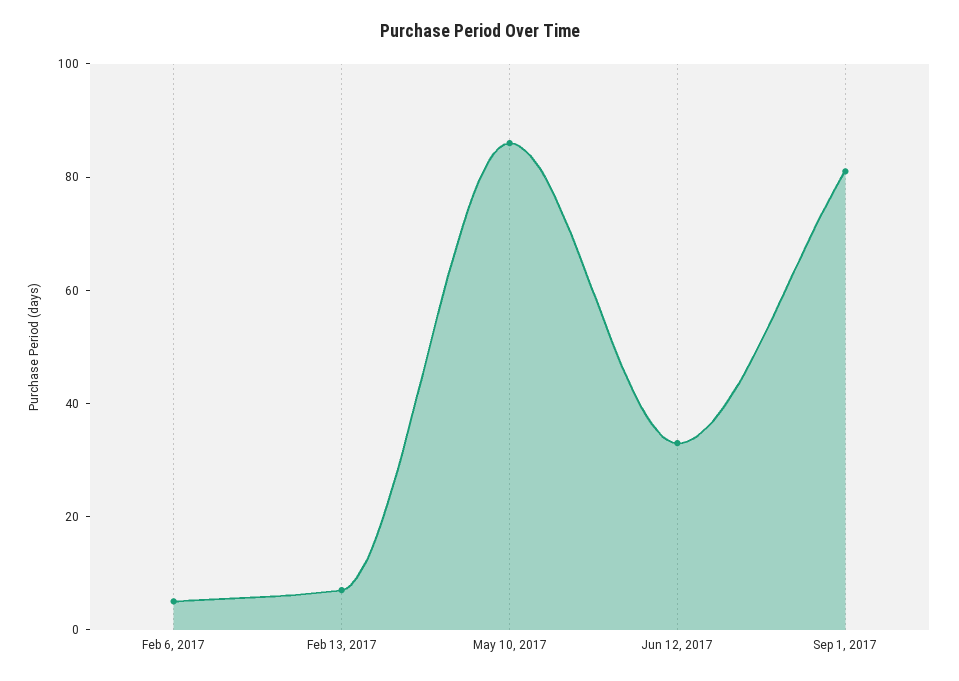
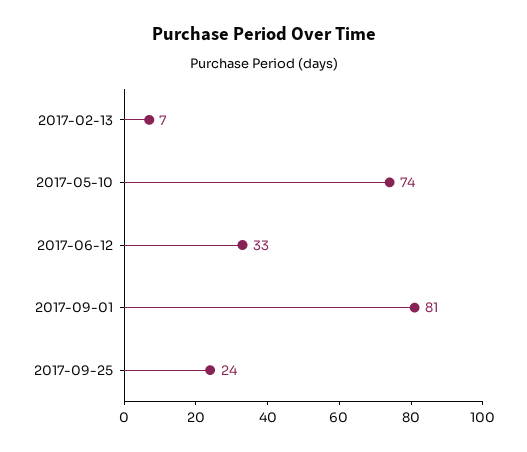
Feb 6, 2017: 5 -> none
May 10, 2017: 85 -> 74
2017-09-25: none -> 24

